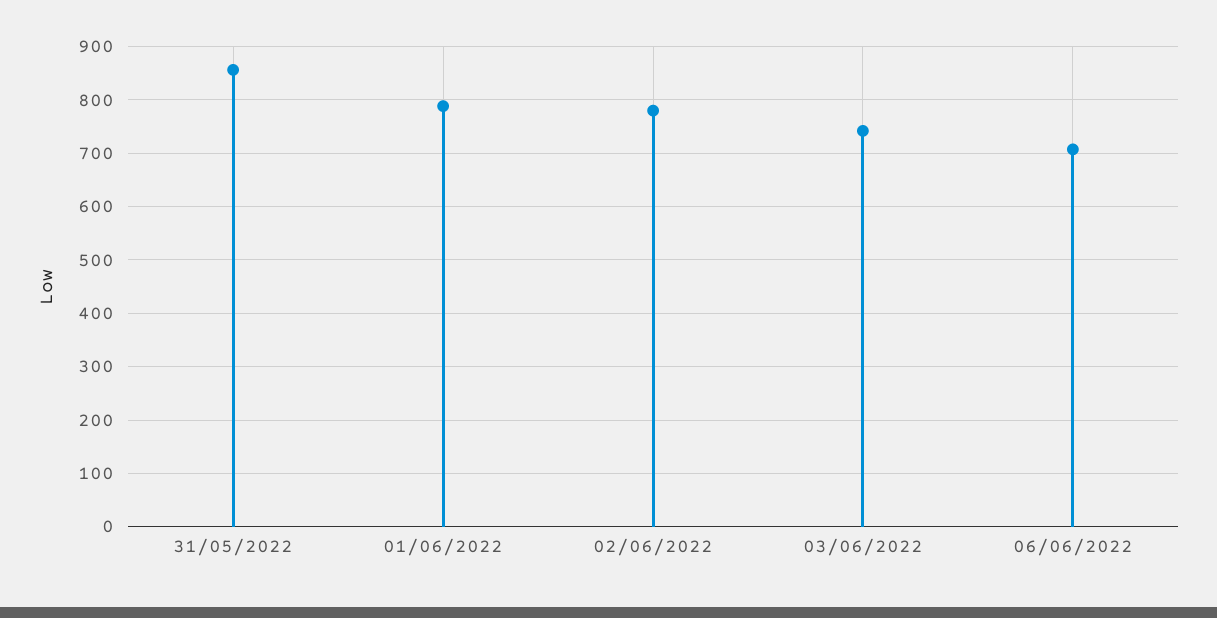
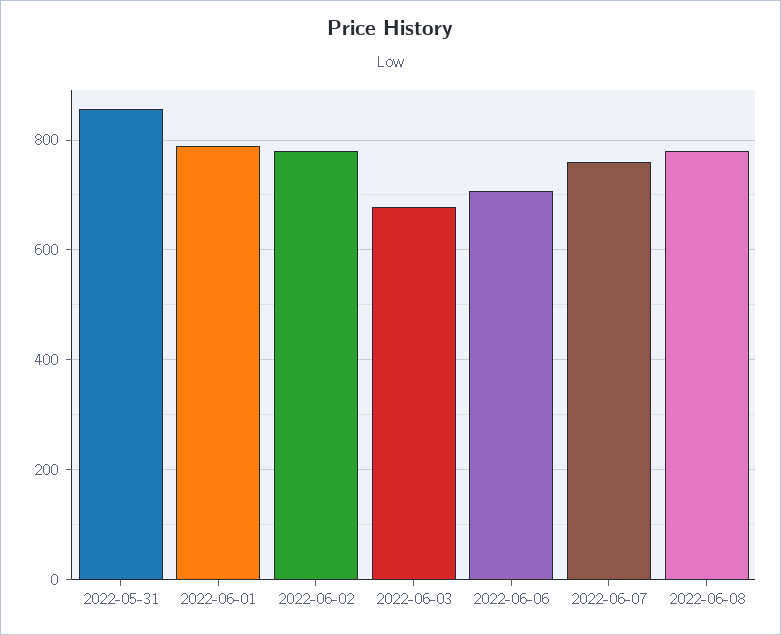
03/06/2022: 740 -> 680
2022-06-07: none -> 760
2022-06-08: none -> 780

